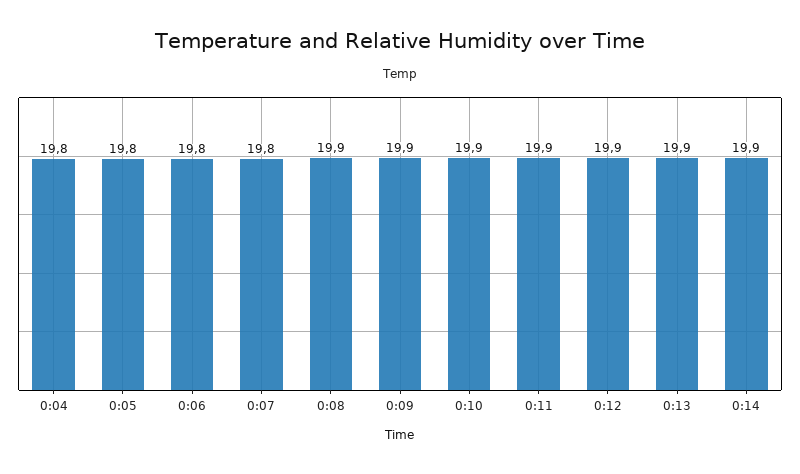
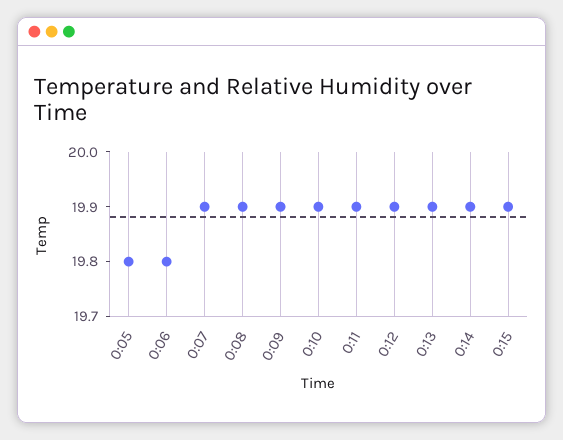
0:04: 19.8 -> none
0:07: 19.8 -> 19.9
0:15: none -> 19.9

